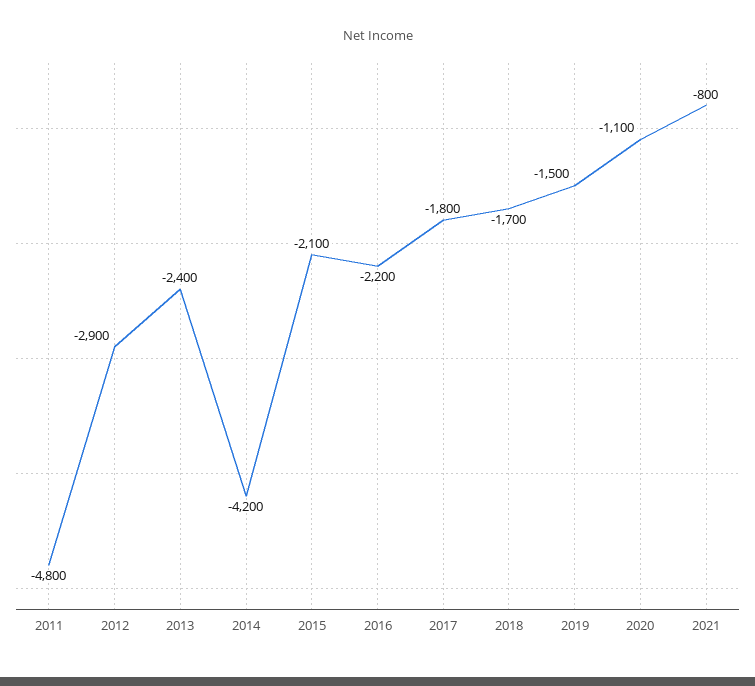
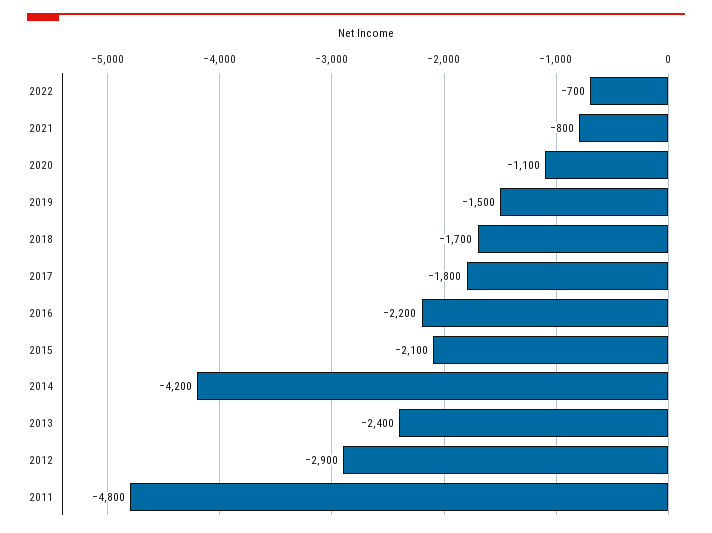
2022: none -> -700

